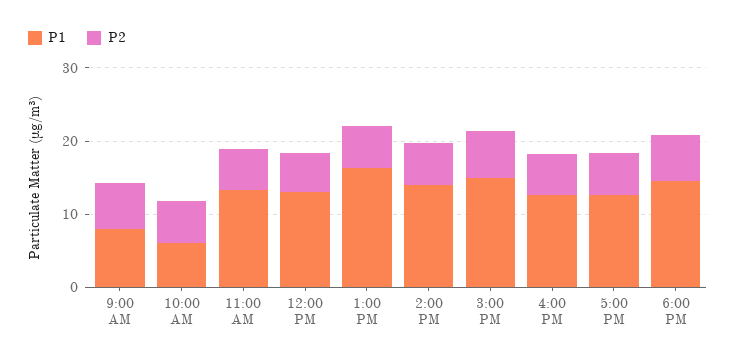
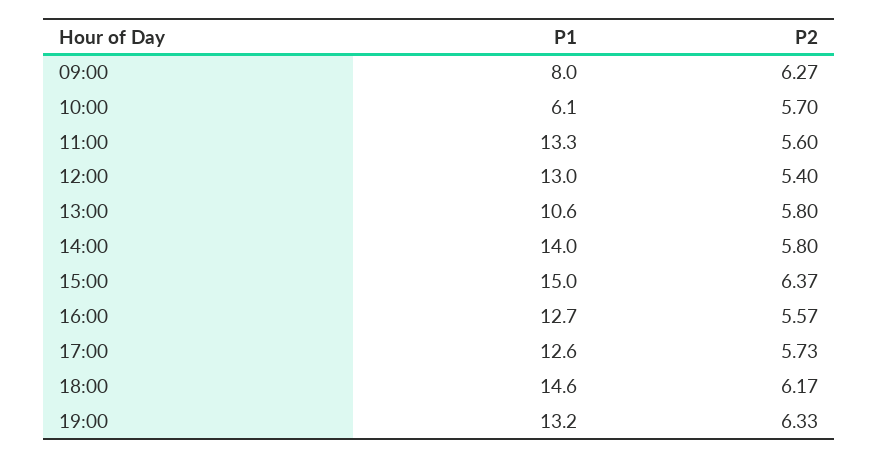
P1, 1:00 PM: 16 -> 10.6
P1, 19:00: none -> 13.2
P2, 19:00: none -> 6.33

